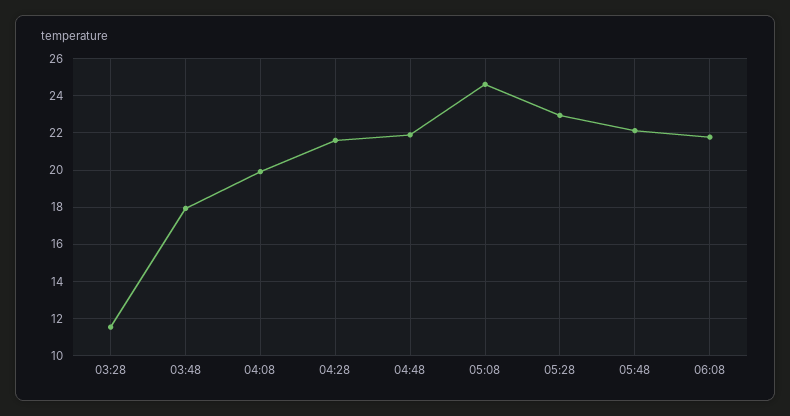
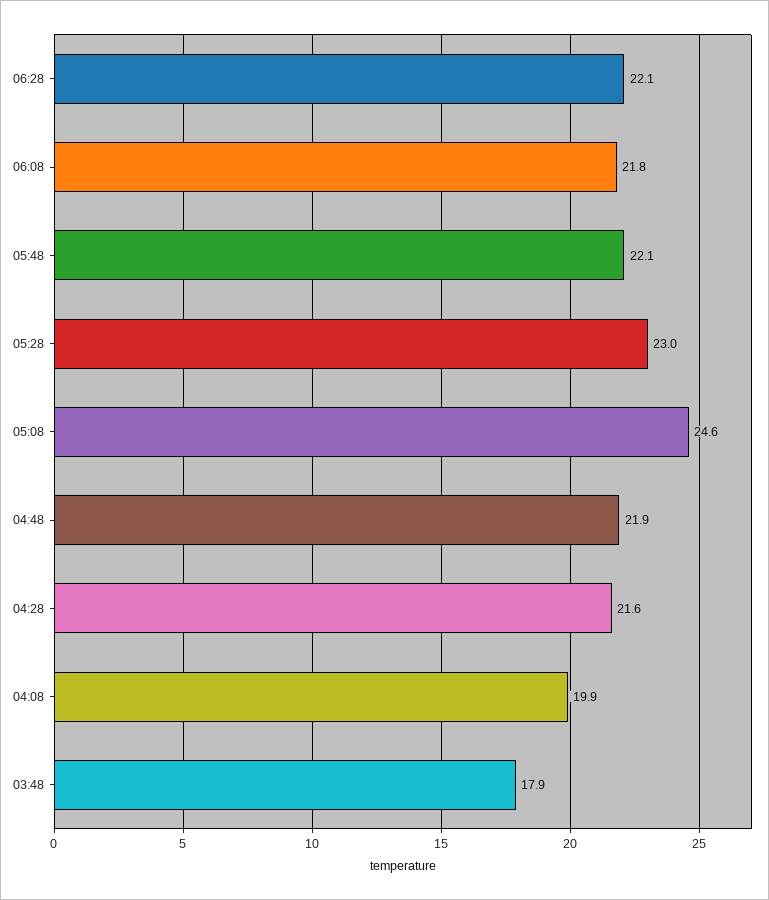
03:28: 11.5 -> none
06:28: none -> 22.1

